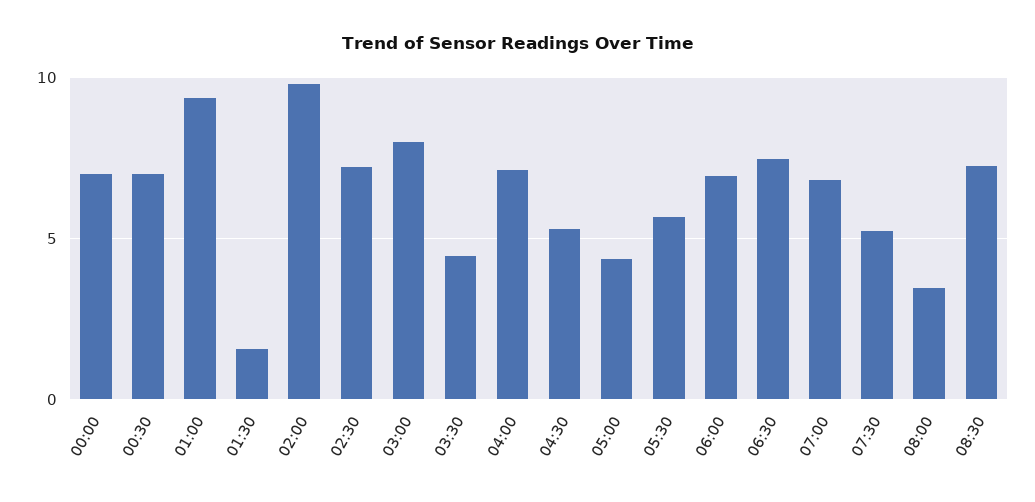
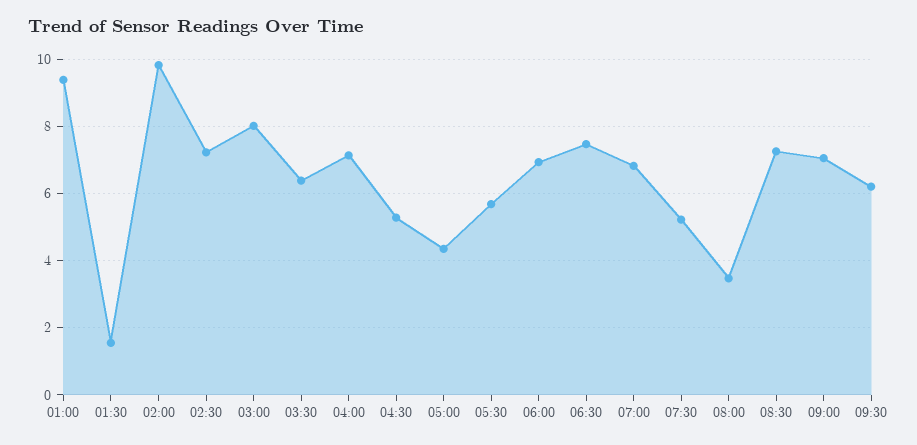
00:00: 7 -> none
00:30: 7 -> none
03:30: 4.5 -> 6.4
09:00: none -> 7
09:30: none -> 6.2

